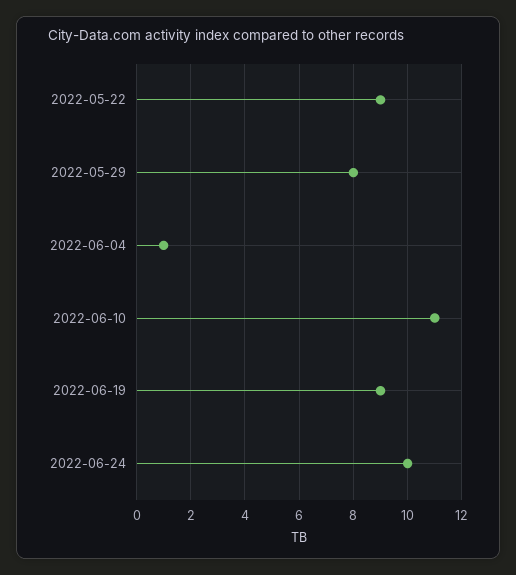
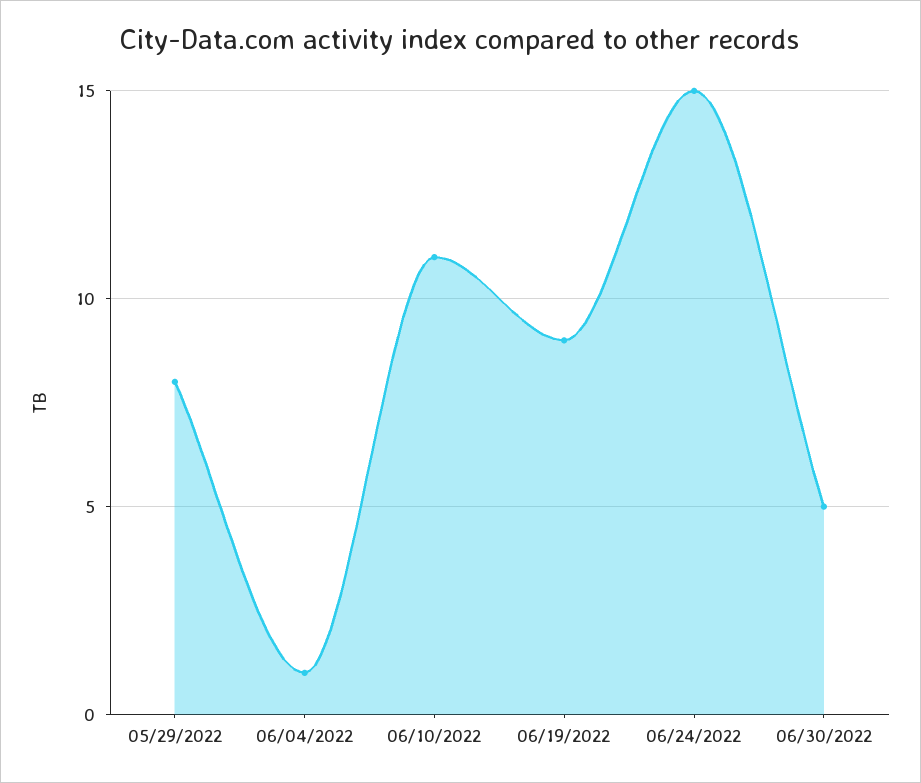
2022-05-22: 9 -> none
2022-06-24: 10 -> 15
06/30/2022: none -> 5

